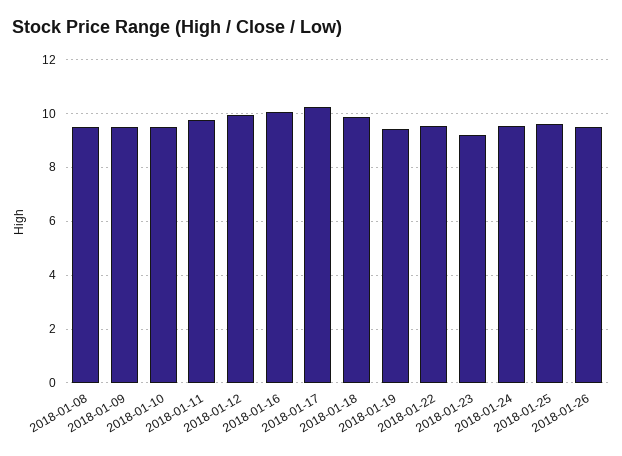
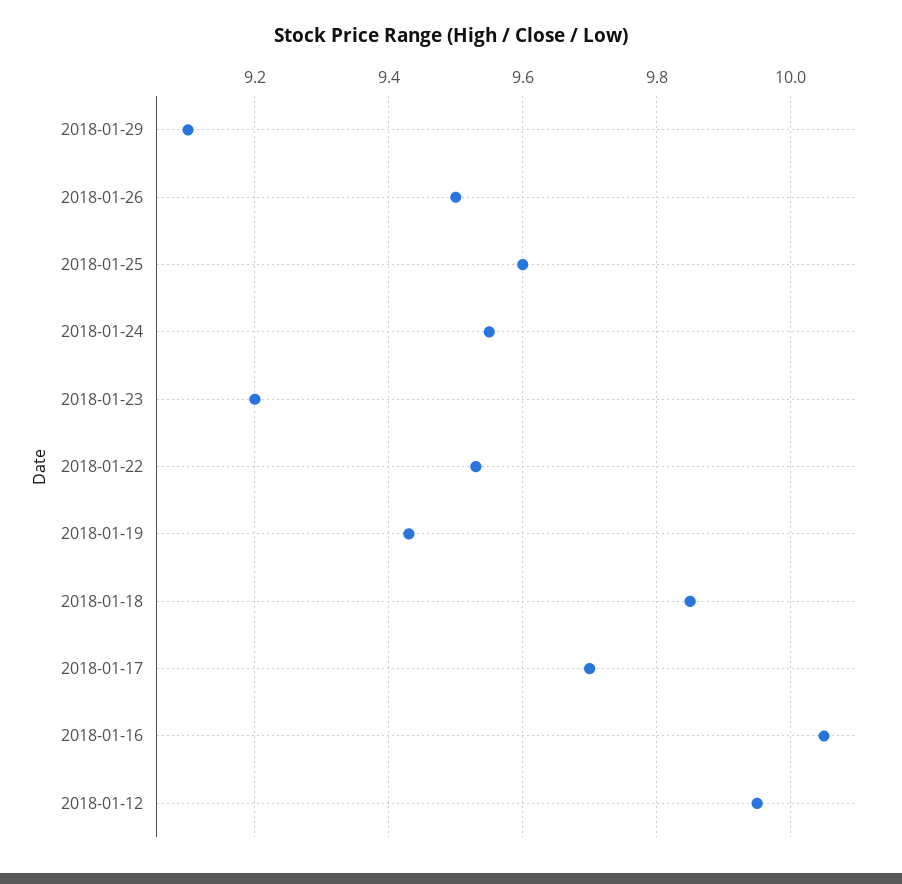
2018-01-08: 9.5 -> none
2018-01-09: 9.5 -> none
2018-01-10: 9.5 -> none
2018-01-11: 9.75 -> none
2018-01-17: 10.25 -> 9.7
2018-01-29: none -> 9.1

